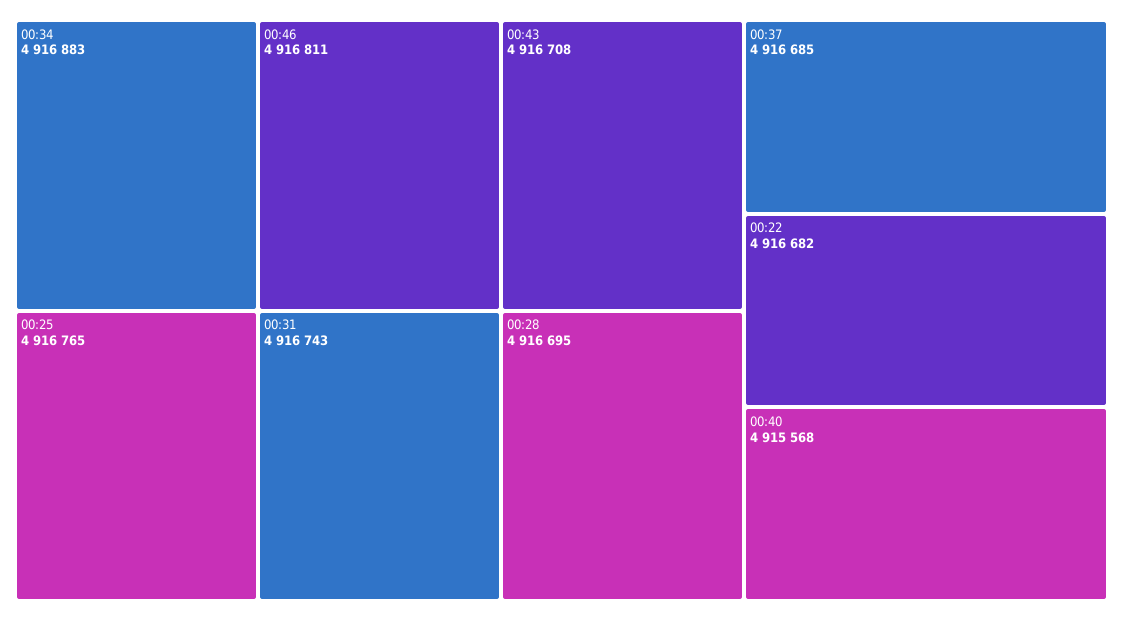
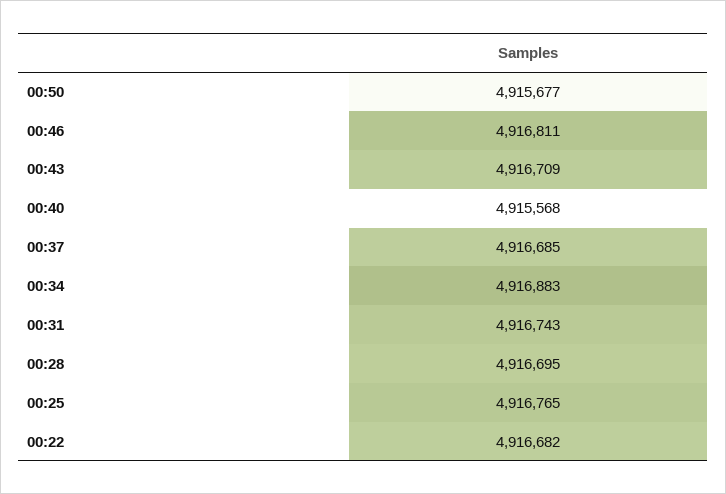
00:43: 4916708 -> 4916709
00:50: none -> 4915677

